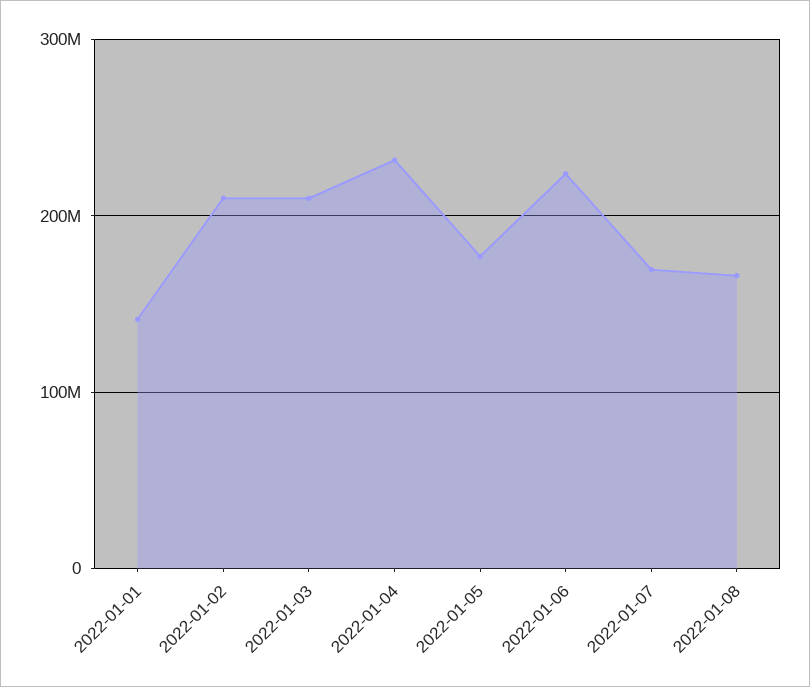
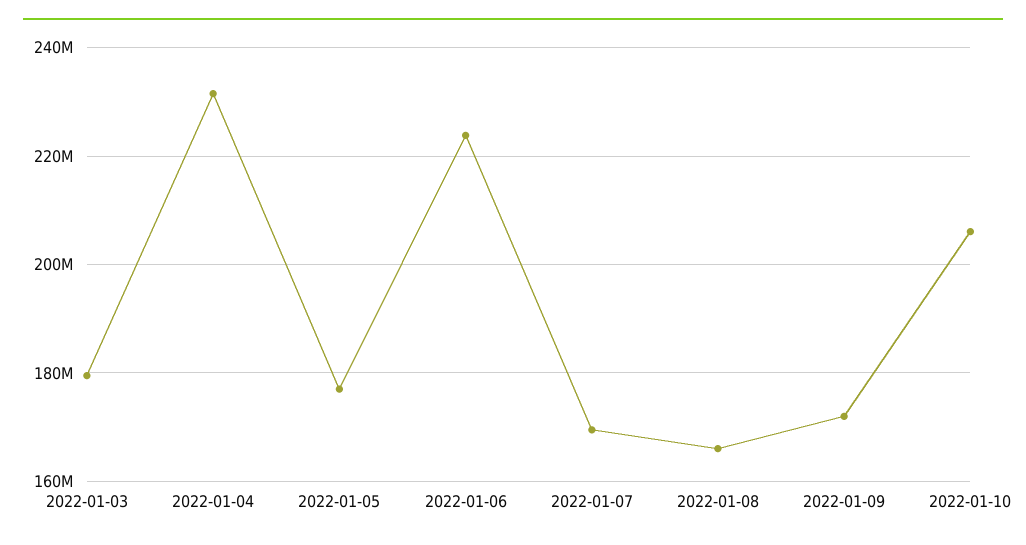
2022-01-01: 140000000 -> none
2022-01-02: 210000000 -> none
2022-01-03: 210000000 -> 180000000
2022-01-09: none -> 172000000
2022-01-10: none -> 206000000

